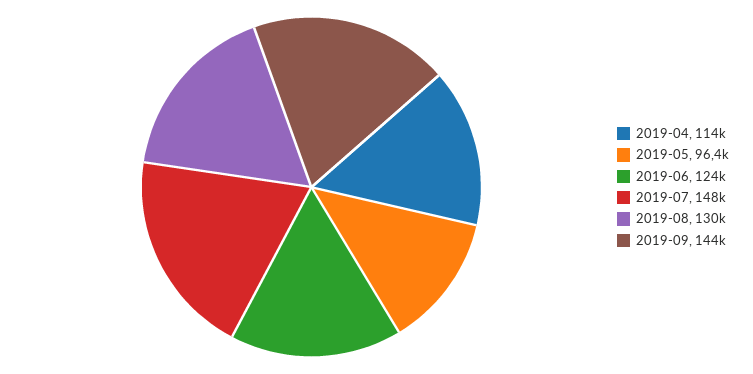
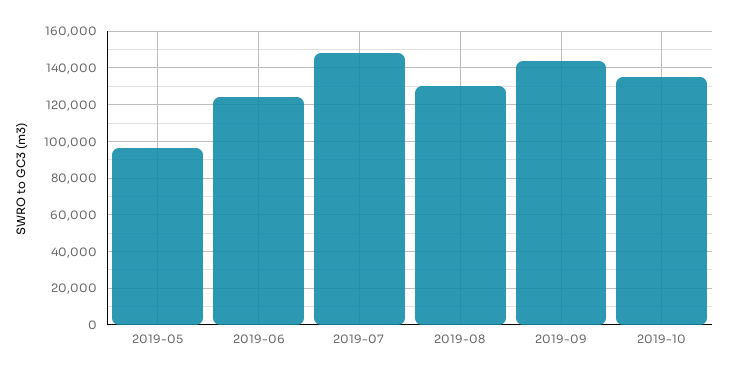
2019-04: 114000 -> none
2019-10: none -> 135000

